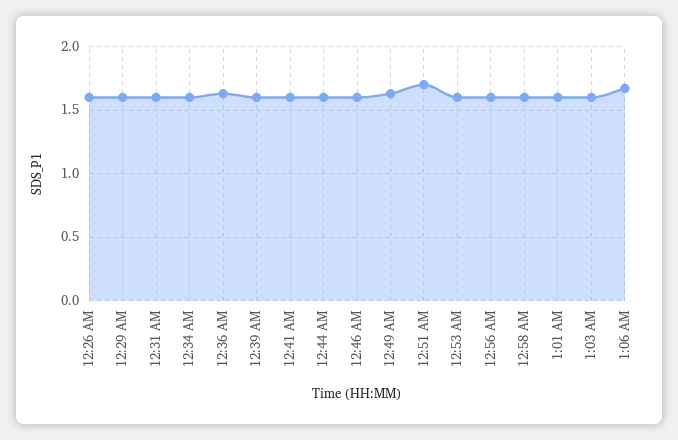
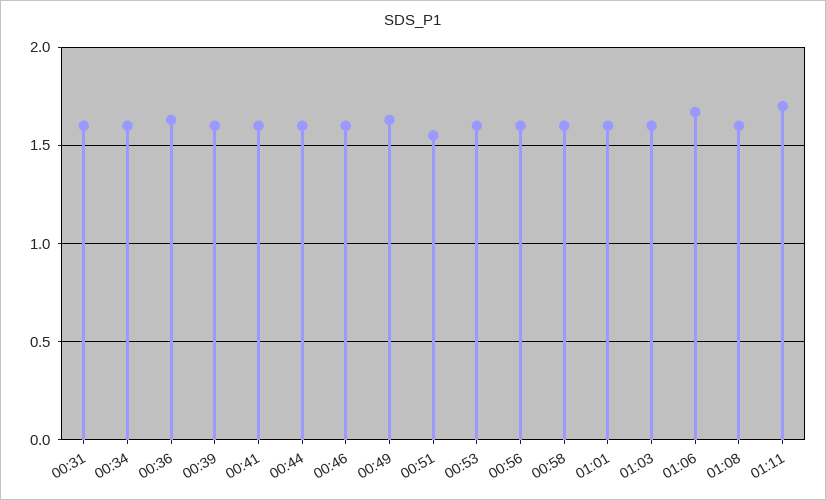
12:26 AM: 1.6 -> none
12:29 AM: 1.6 -> none
12:51 AM: 1.7 -> 1.55
01:08: none -> 1.6
01:11: none -> 1.7

